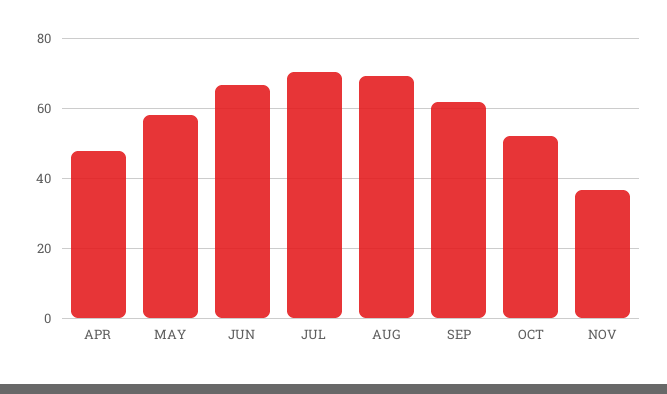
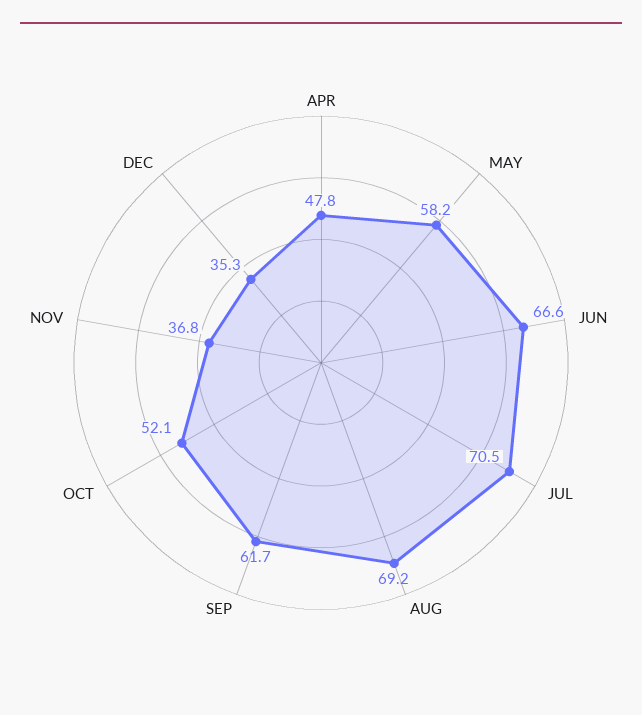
DEC: none -> 35.3

